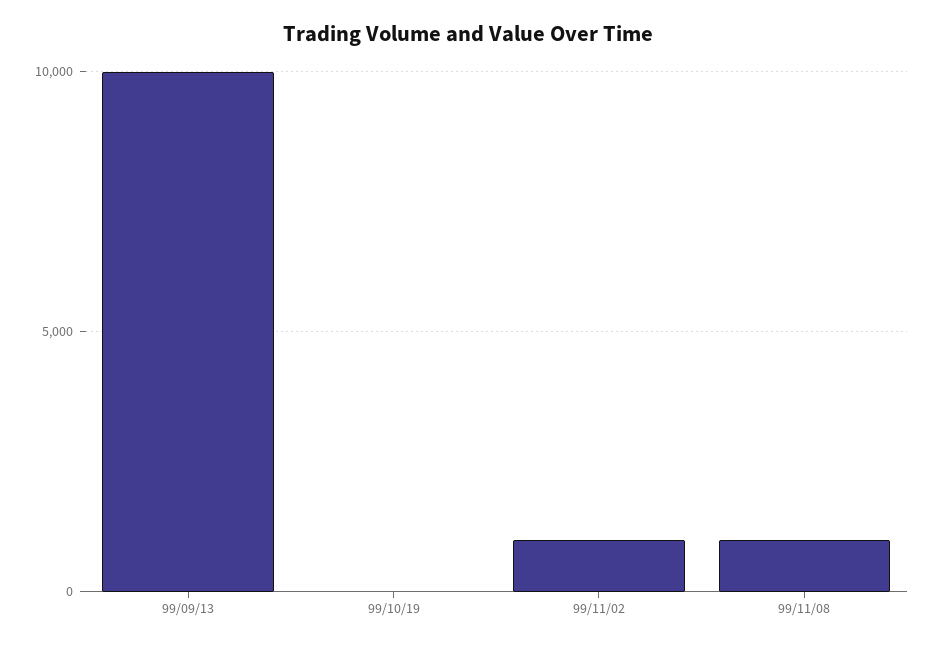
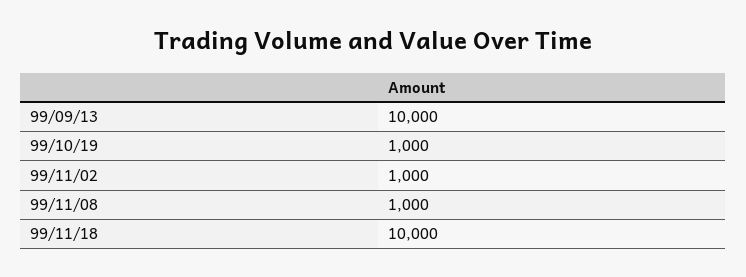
99/10/19: 0 -> 1000
99/11/18: none -> 10000

